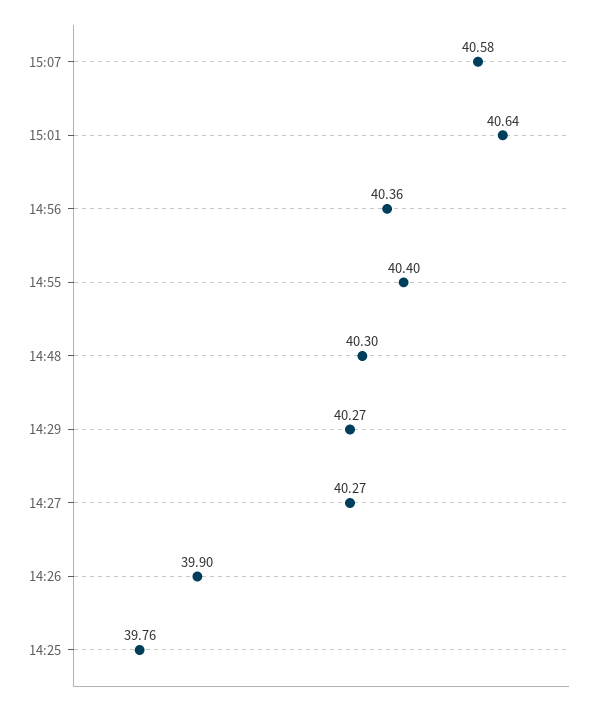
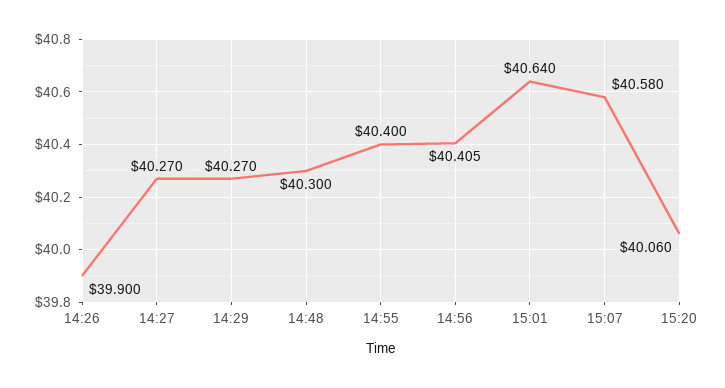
14:56: 40.36 -> 40.405
14:25: 39.76 -> none
15:20: none -> 40.06

